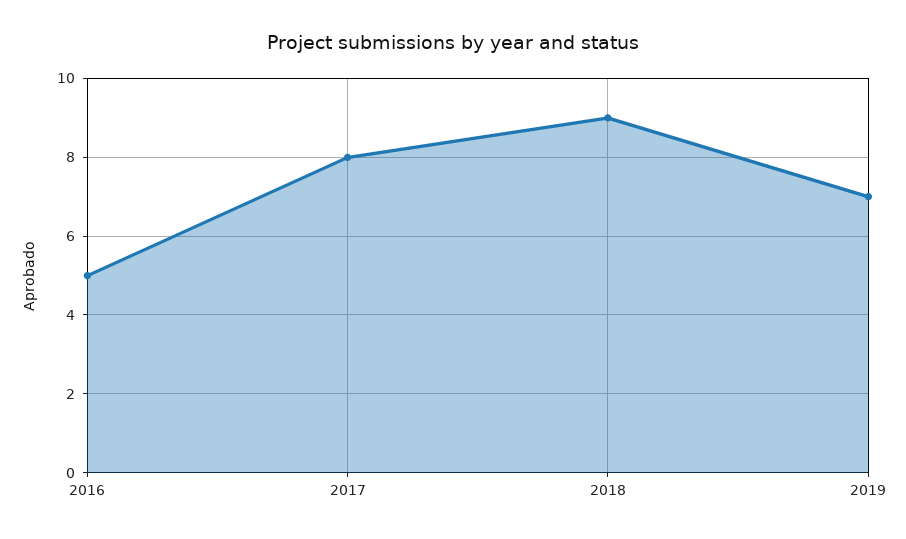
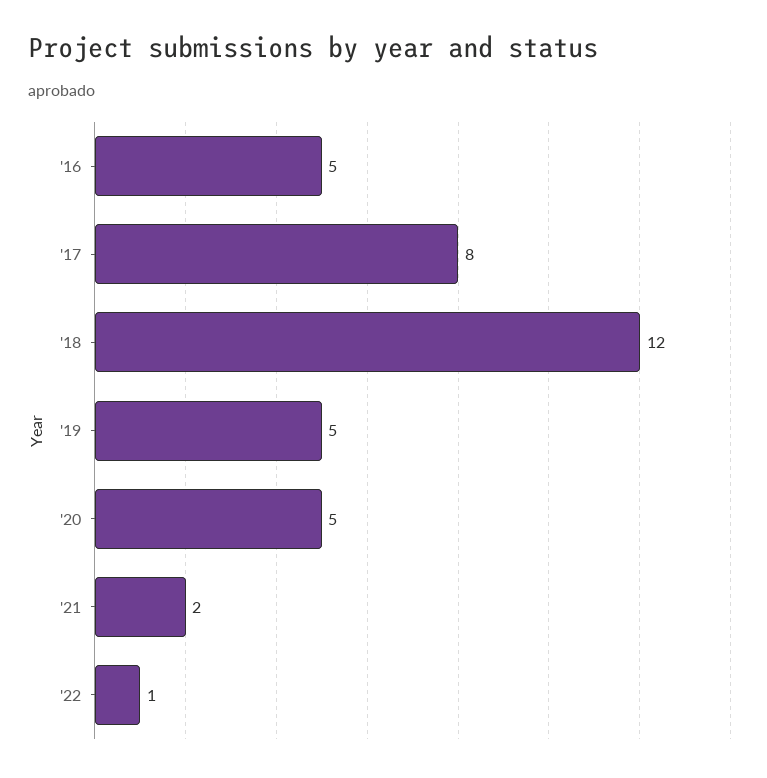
2018: 9 -> 12
2019: 7 -> 5
'20: none -> 5
'21: none -> 2
'22: none -> 1

